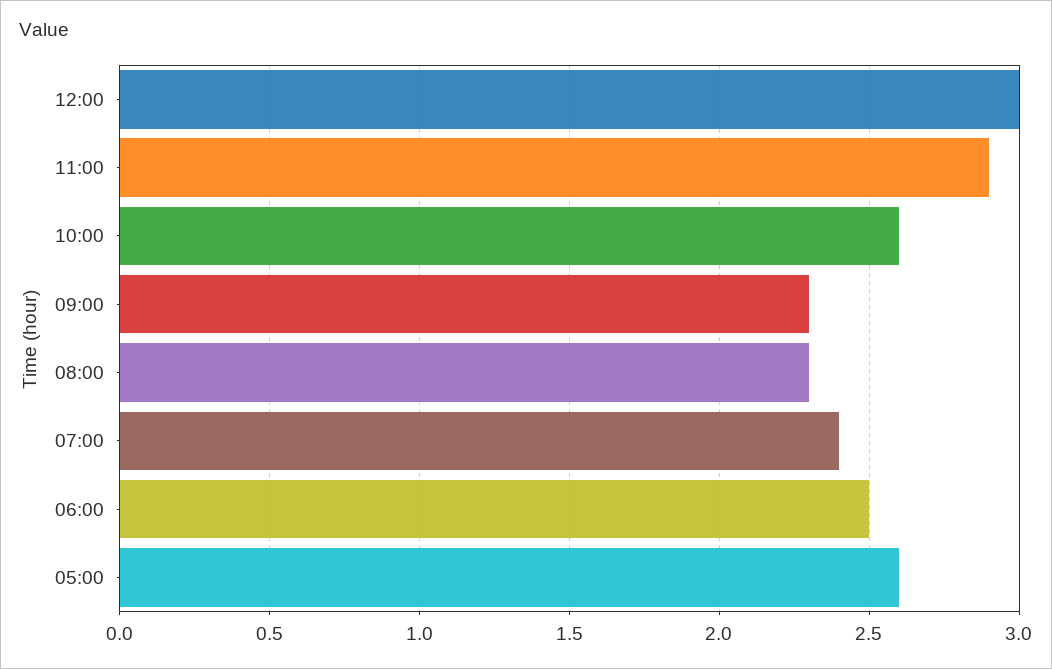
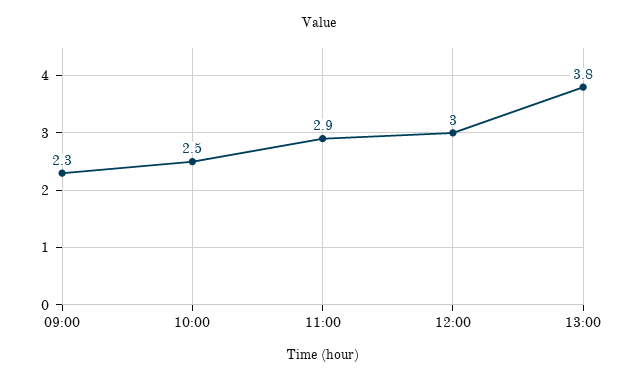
10:00: 2.6 -> 2.5
08:00: 2.3 -> none
07:00: 2.4 -> none
06:00: 2.5 -> none
05:00: 2.6 -> none
13:00: none -> 3.8

